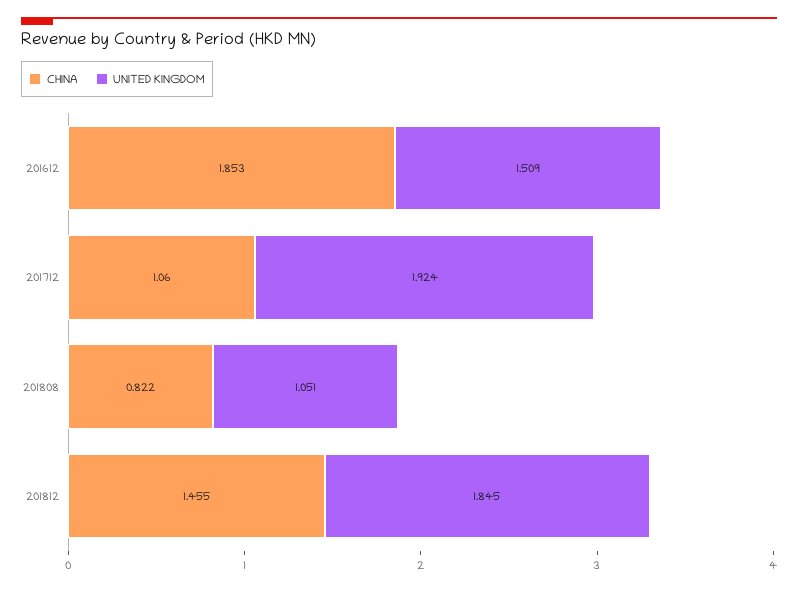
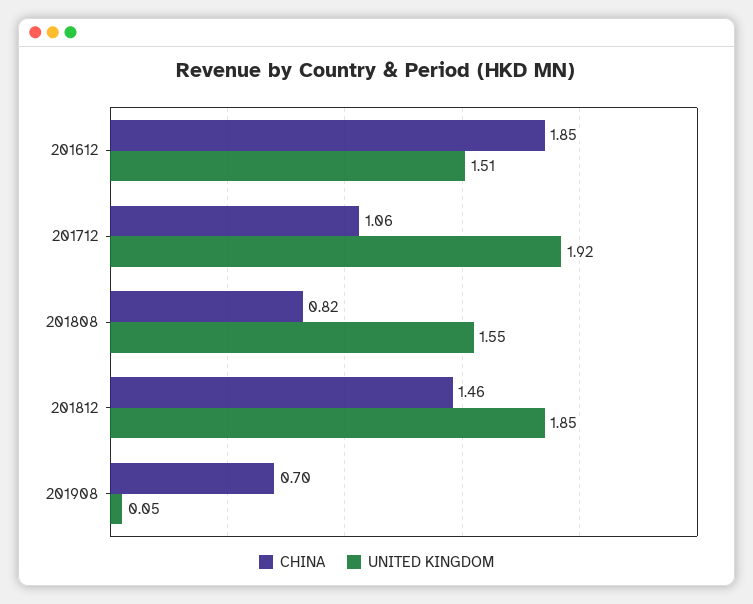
UNITED KINGDOM, 201808: 1.051 -> 1.55
CHINA, 201908: none -> 0.7
UNITED KINGDOM, 201908: none -> 0.05

